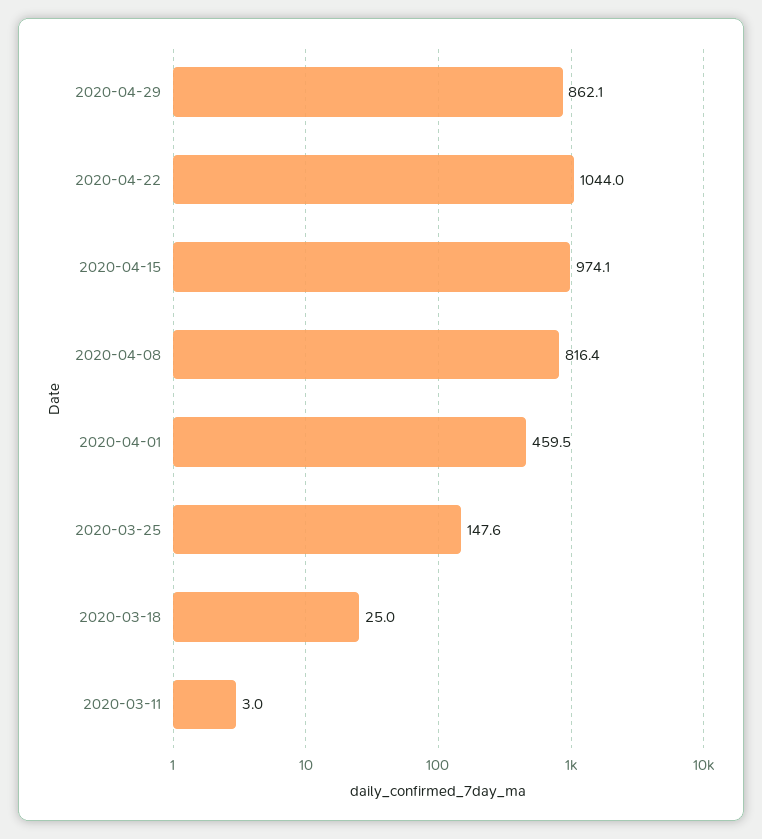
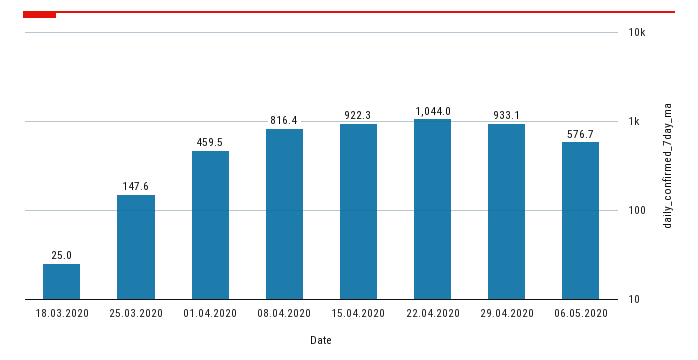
2020-04-29: 862.1 -> 933.1
2020-04-15: 974.1 -> 922.3
2020-03-11: 3 -> none
06.05.2020: none -> 576.7

